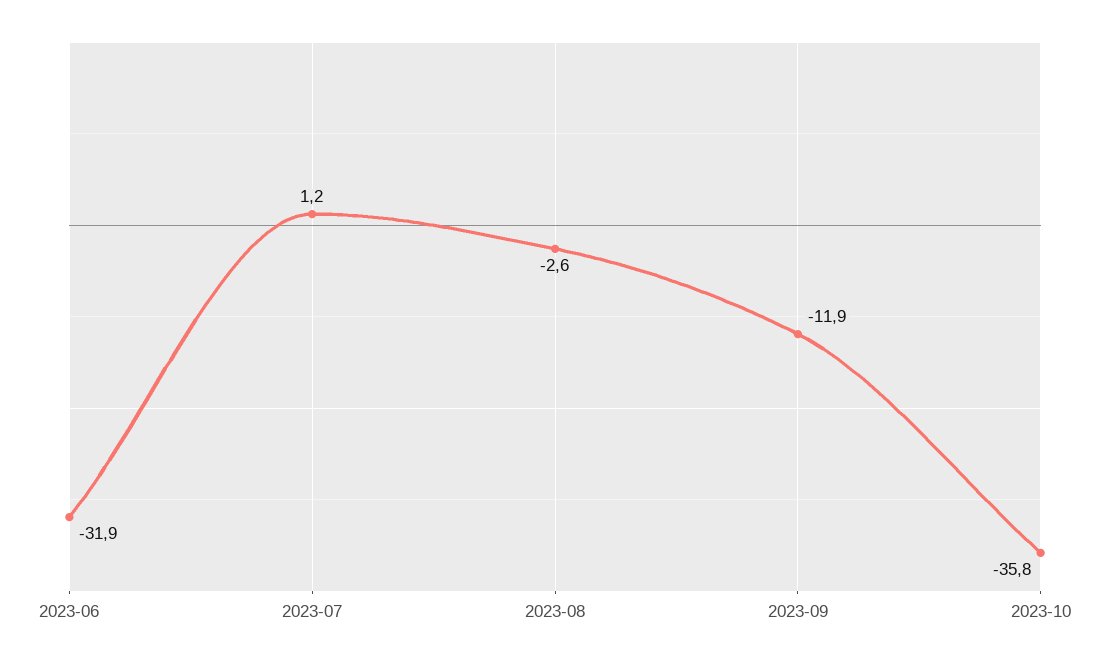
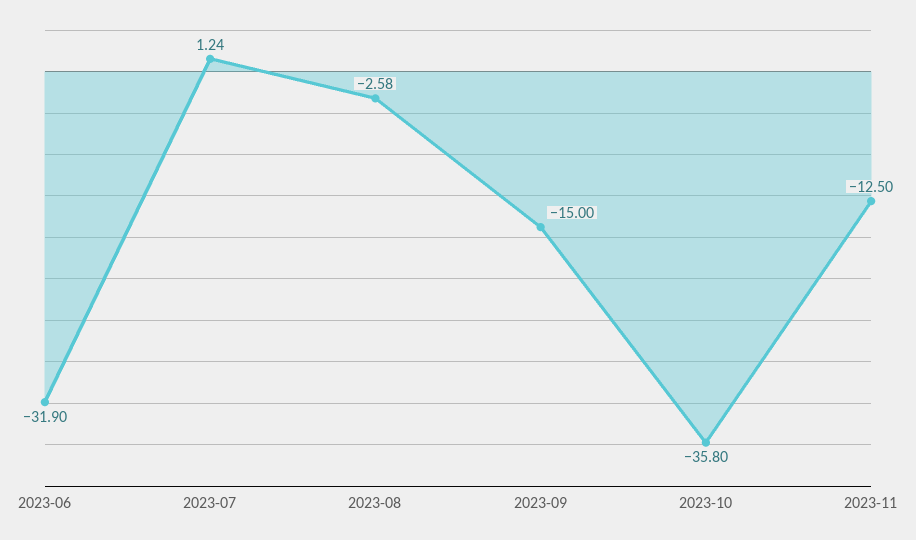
2023-09: -11.9 -> -15
2023-11: none -> -12.5

